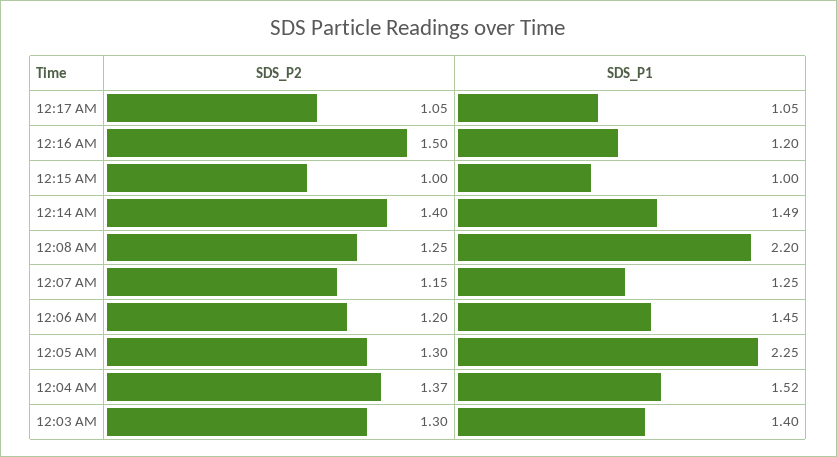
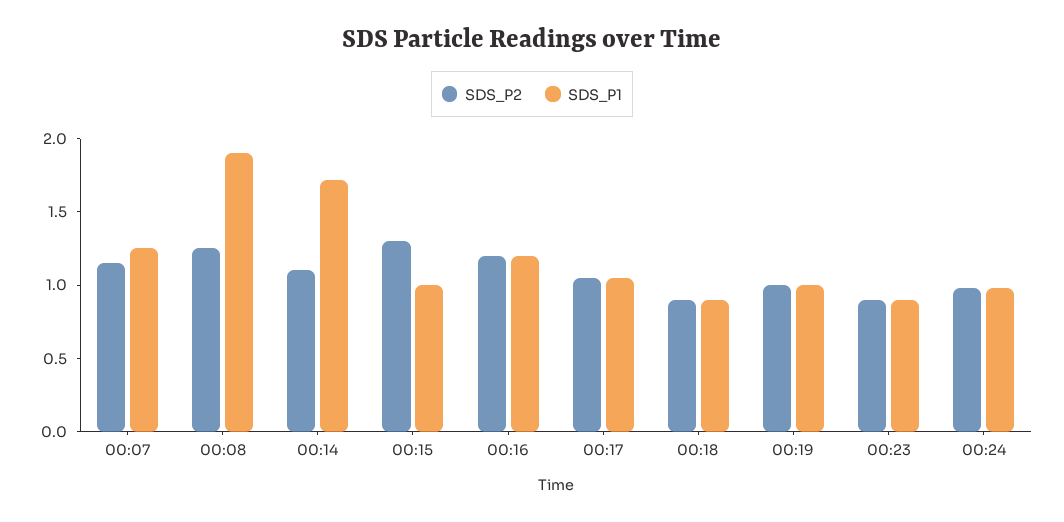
SDS_P2, 12:16 AM: 1.5 -> 1.2
SDS_P2, 12:15 AM: 1 -> 1.3
SDS_P2, 12:14 AM: 1.4 -> 1.1
SDS_P1, 12:14 AM: 1.49 -> 1.7
SDS_P1, 12:08 AM: 2.2 -> 1.9
SDS_P2, 12:06 AM: 1.2 -> none
SDS_P1, 12:06 AM: 1.45 -> none
SDS_P2, 12:05 AM: 1.3 -> none
SDS_P1, 12:05 AM: 2.25 -> none
SDS_P2, 12:04 AM: 1.37 -> none
SDS_P1, 12:04 AM: 1.52 -> none
SDS_P2, 12:03 AM: 1.3 -> none
SDS_P1, 12:03 AM: 1.4 -> none
SDS_P2, 00:18: none -> 0.9
SDS_P1, 00:18: none -> 0.9
SDS_P2, 00:19: none -> 1
SDS_P1, 00:19: none -> 1
SDS_P2, 00:23: none -> 0.9
SDS_P1, 00:23: none -> 0.9
SDS_P2, 00:24: none -> 1
SDS_P1, 00:24: none -> 1

